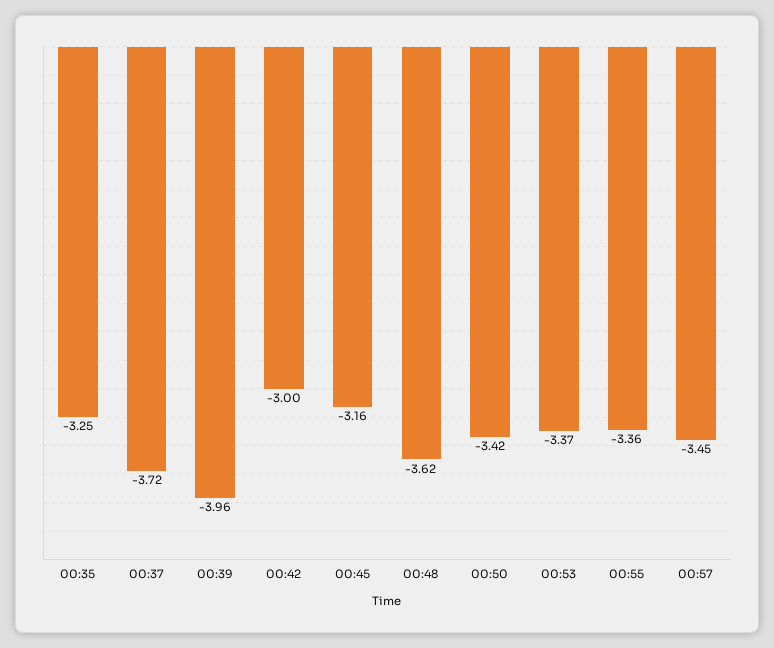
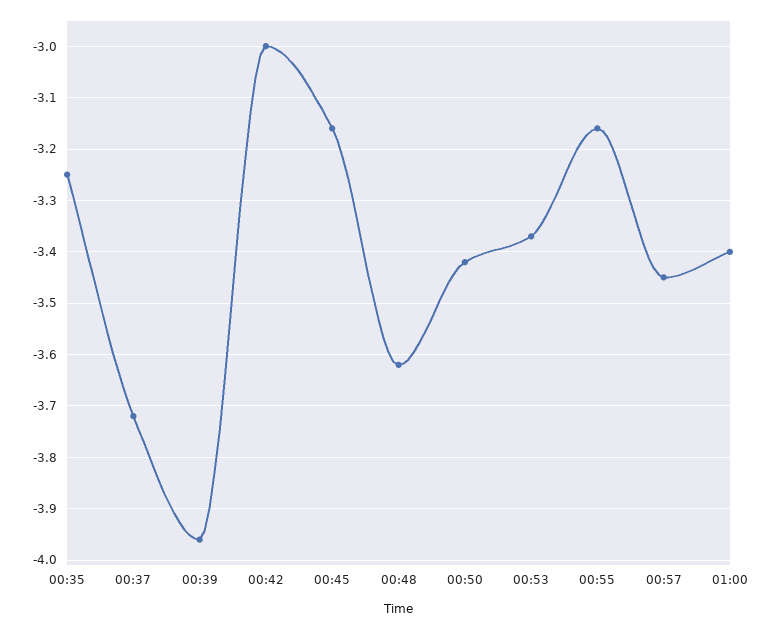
00:55: -3.36 -> -3.15
01:00: none -> -3.4

